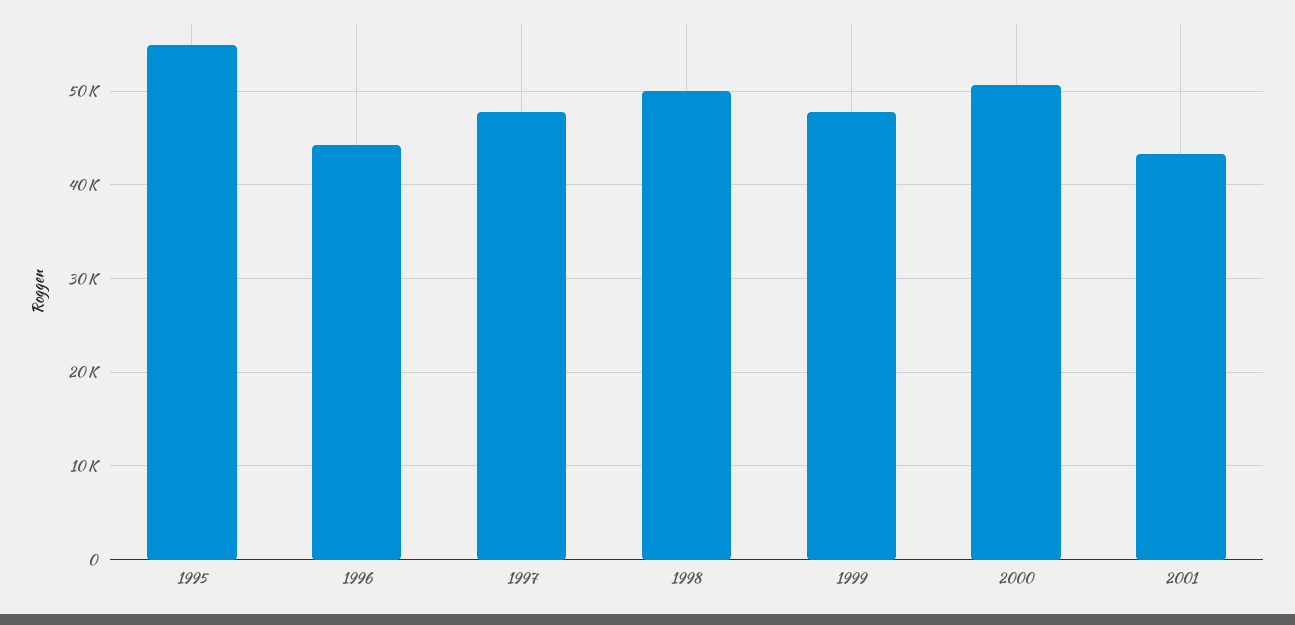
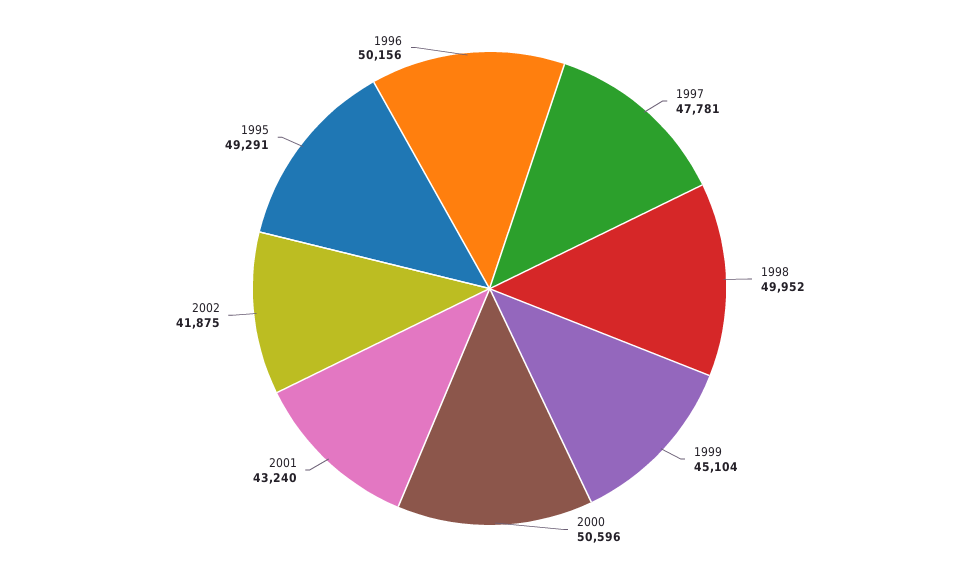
1995: 55000 -> 49291
1996: 44000 -> 50156
1999: 48000 -> 45104
2002: none -> 41875

